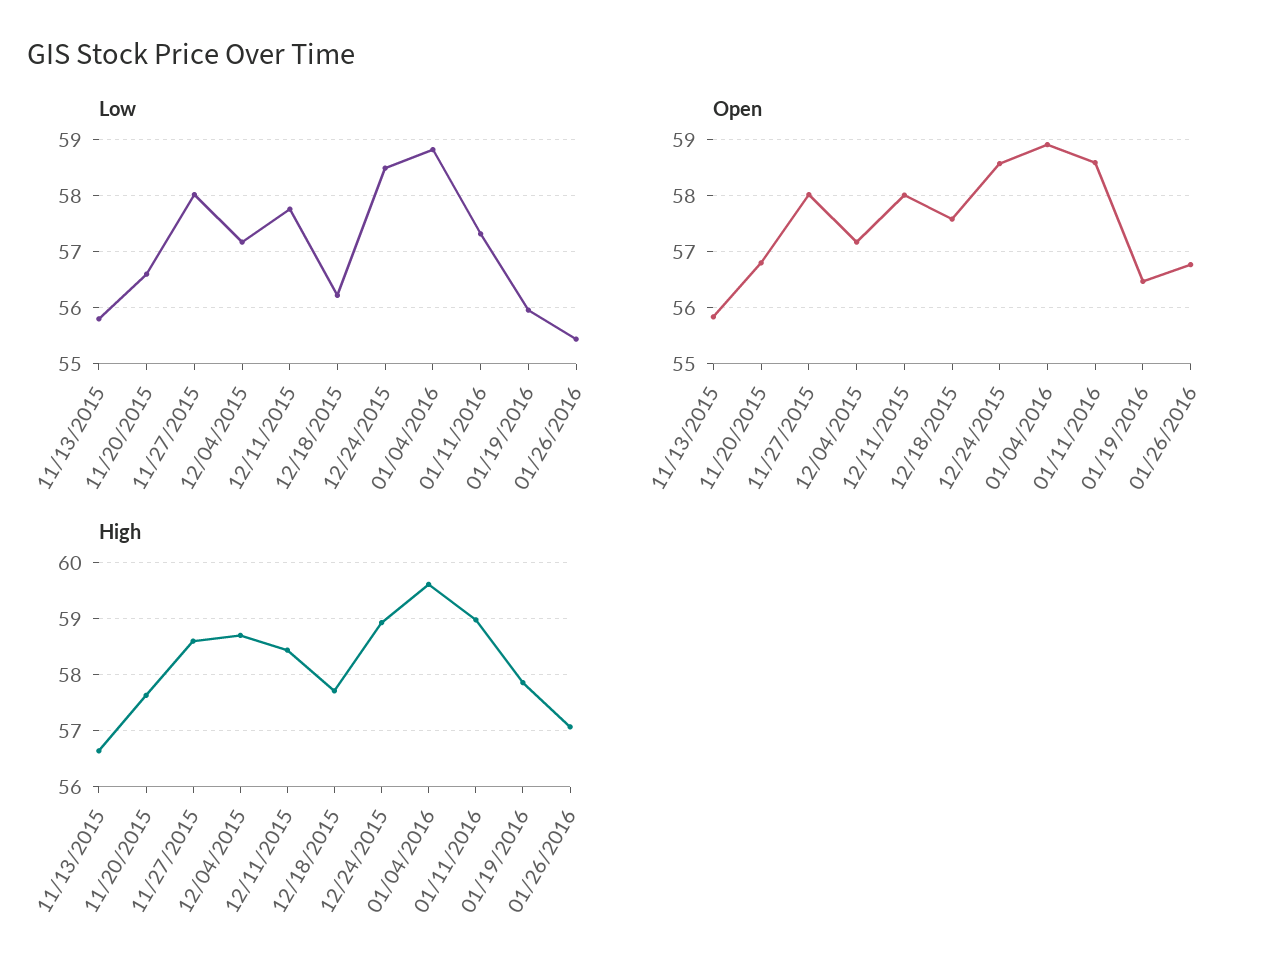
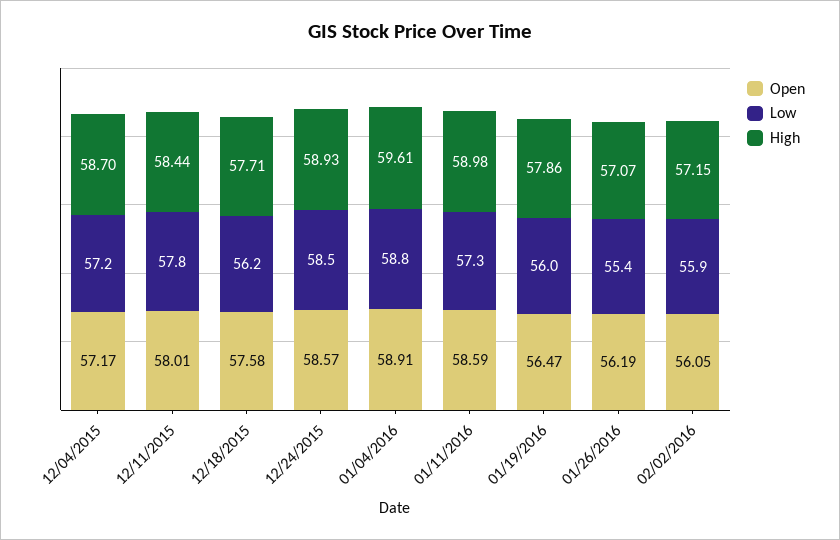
Low, 11/13/2015: 55.8 -> none
Low, 11/20/2015: 56.6 -> none
Low, 11/27/2015: 58 -> none
Open, 11/13/2015: 55.8 -> none
Open, 11/20/2015: 56.8 -> none
Open, 11/27/2015: 58 -> none
Open, 01/26/2016: 56.8 -> 56.19
High, 11/13/2015: 56.6 -> none
High, 11/20/2015: 57.6 -> none
High, 11/27/2015: 58.6 -> none
Open, 02/02/2016: none -> 56.05
Low, 02/02/2016: none -> 55.9
High, 02/02/2016: none -> 57.15

